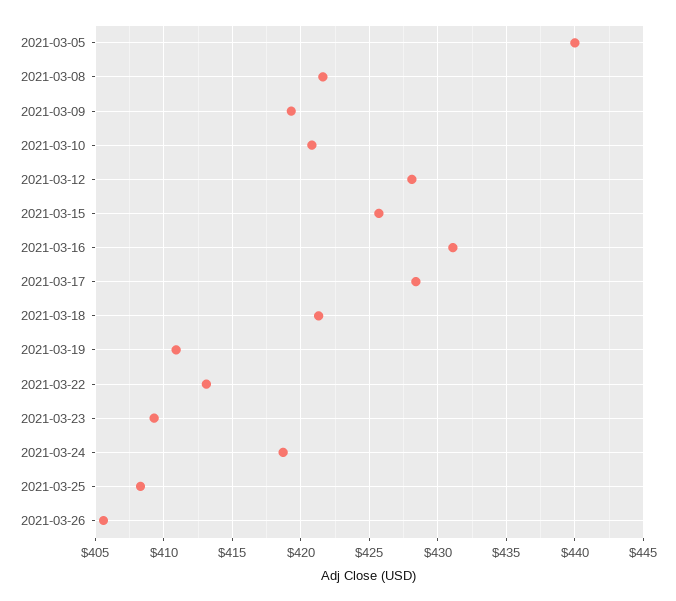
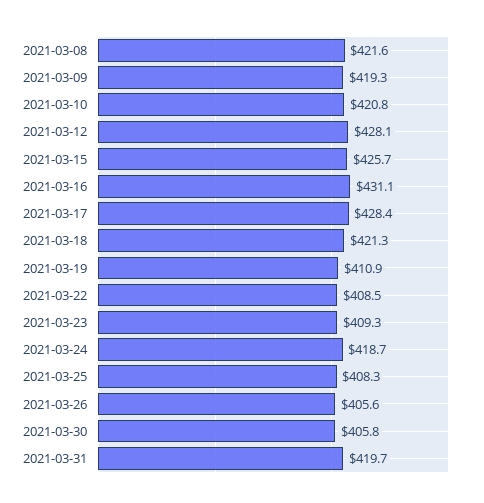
2021-03-05: 440 -> none
2021-03-22: 413 -> 408.5
2021-03-30: none -> 405.8
2021-03-31: none -> 419.7

